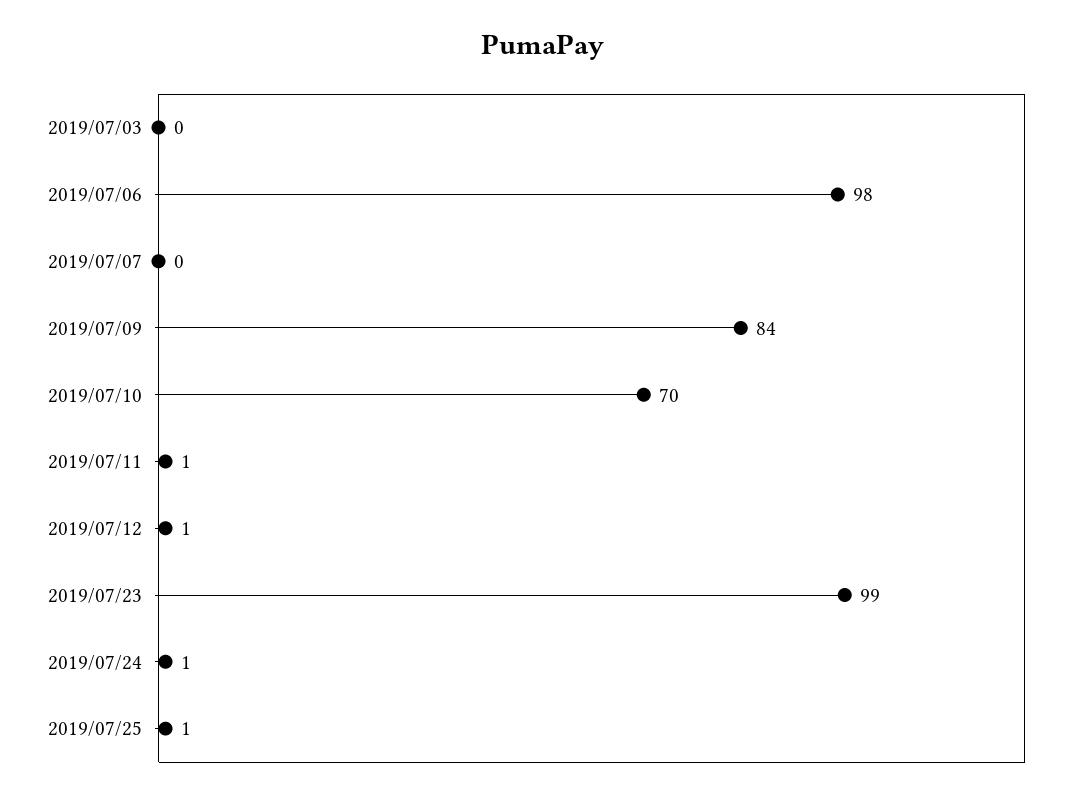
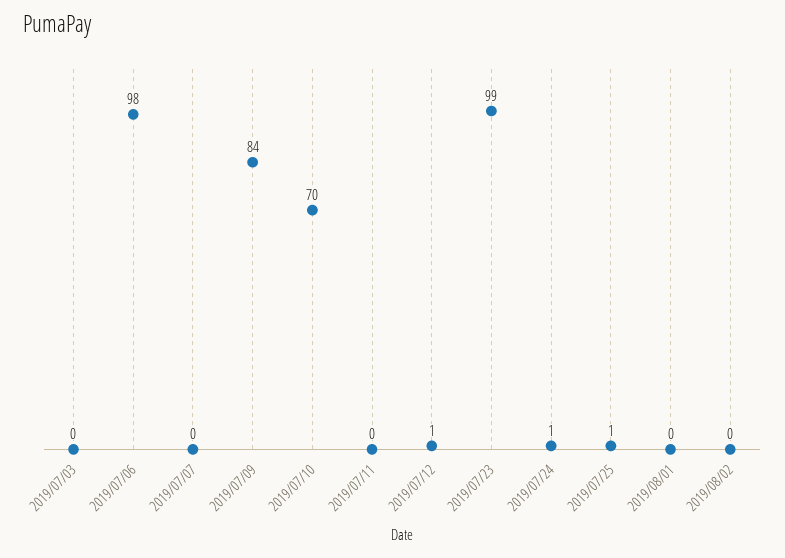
2019/07/11: 1 -> 0
2019/08/01: none -> 0
2019/08/02: none -> 0

